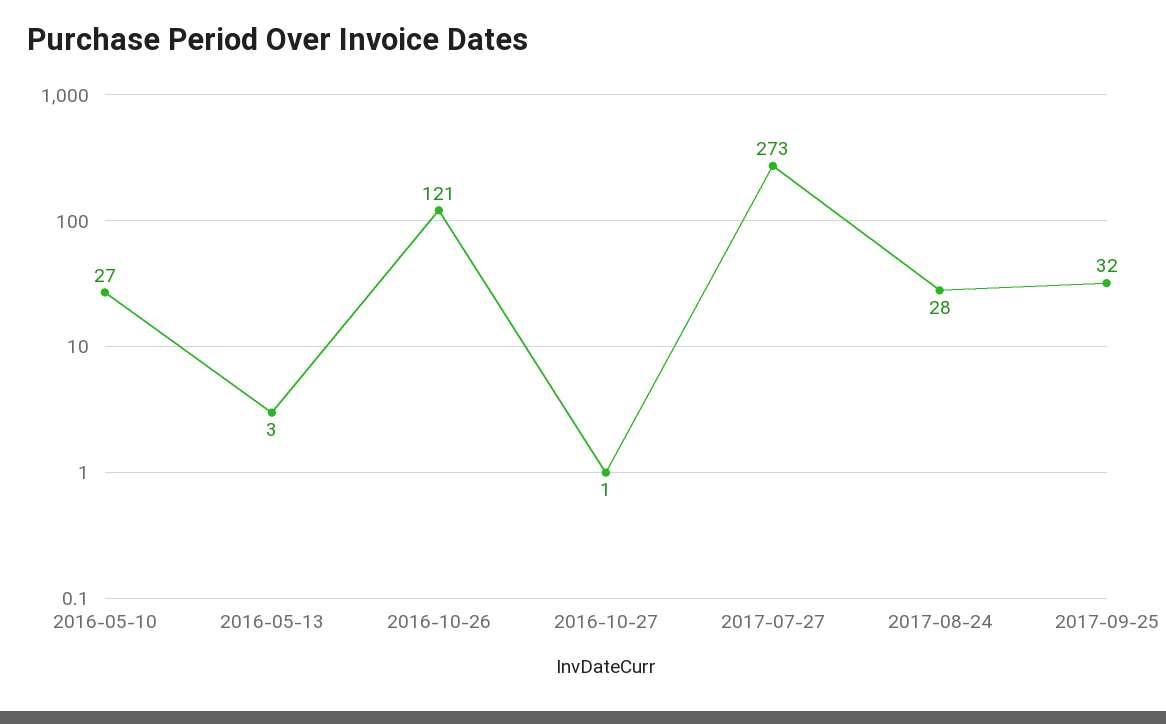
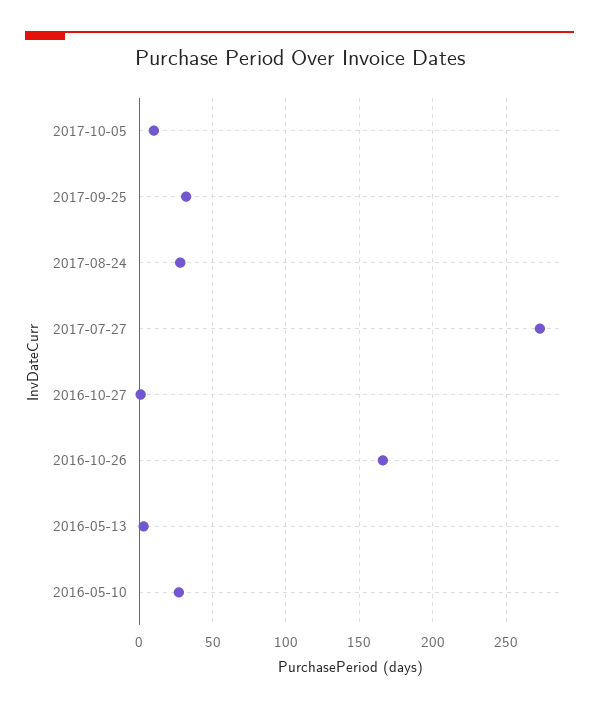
2016-10-26: 121 -> 165
2017-10-05: none -> 10

